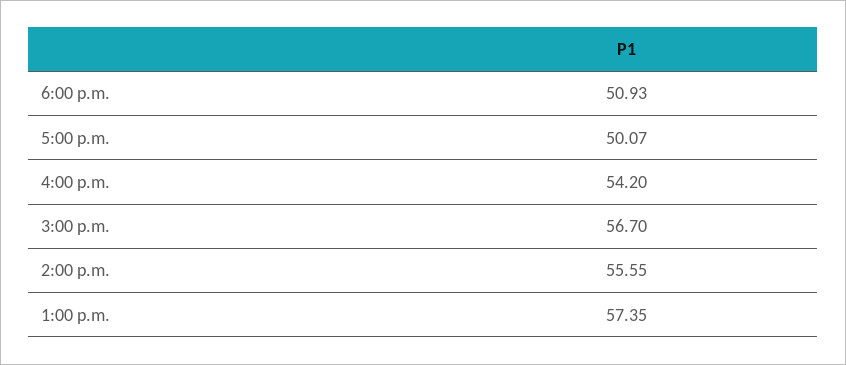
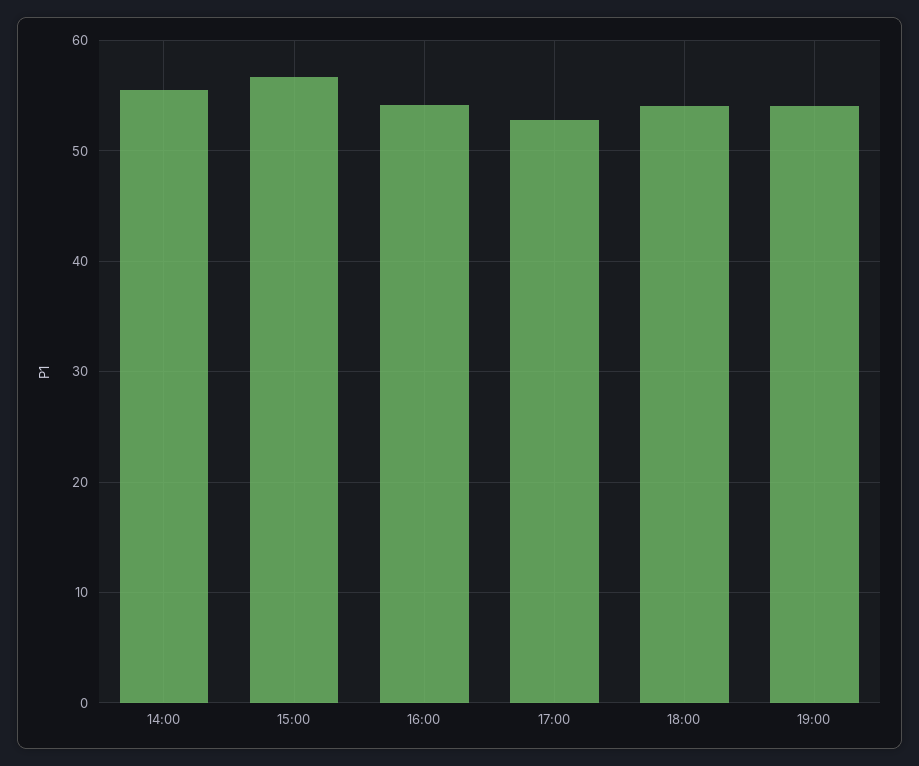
6:00 p.m.: 50.93 -> 54
5:00 p.m.: 50.07 -> 53
1:00 p.m.: 57.35 -> none
19:00: none -> 54

